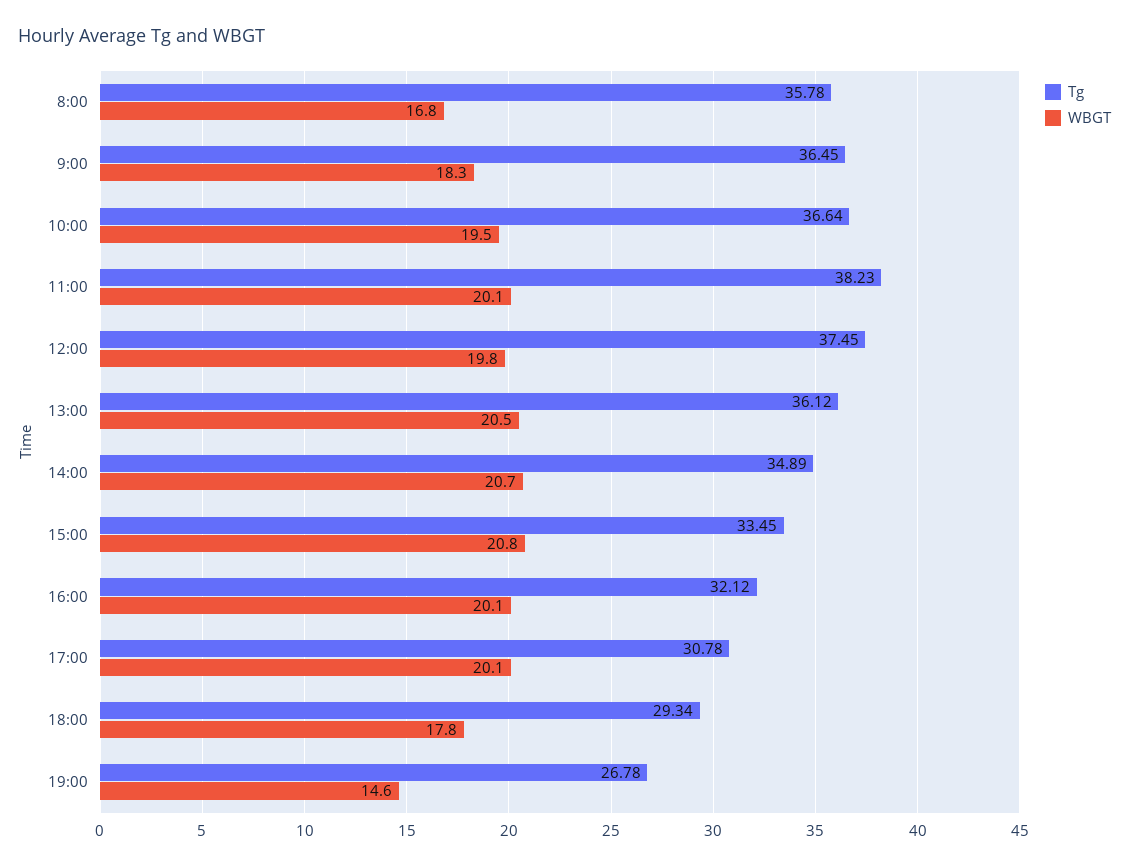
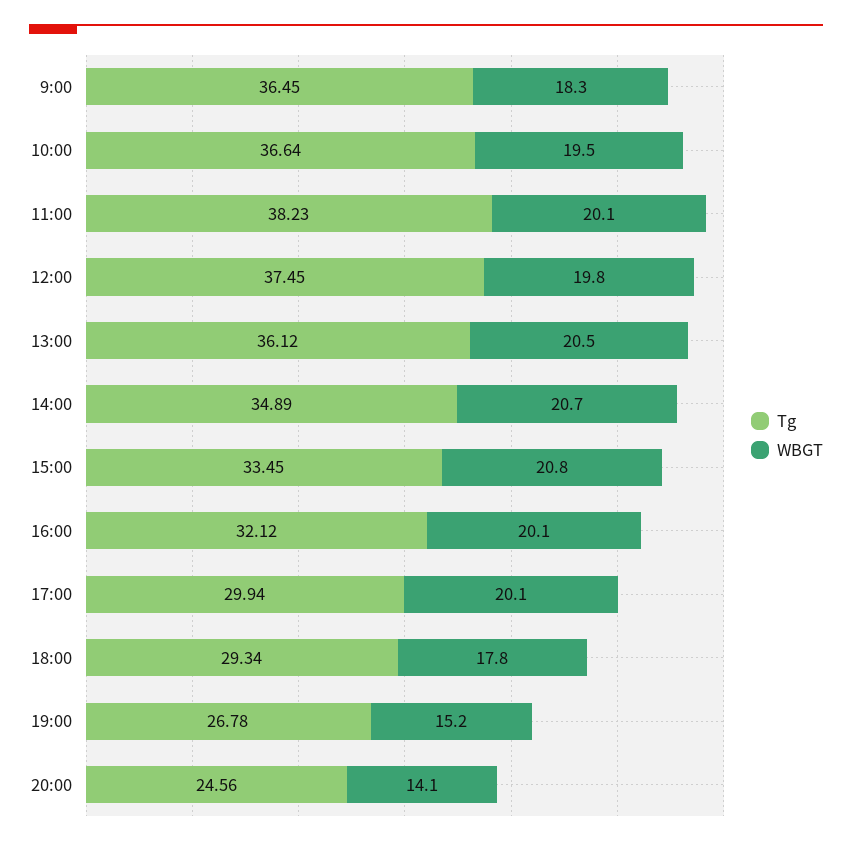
Tg, 8:00: 35.78 -> none
WBGT, 8:00: 16.8 -> none
Tg, 17:00: 30.78 -> 29.94
WBGT, 19:00: 14.6 -> 15.2
Tg, 20:00: none -> 24.56
WBGT, 20:00: none -> 14.1

